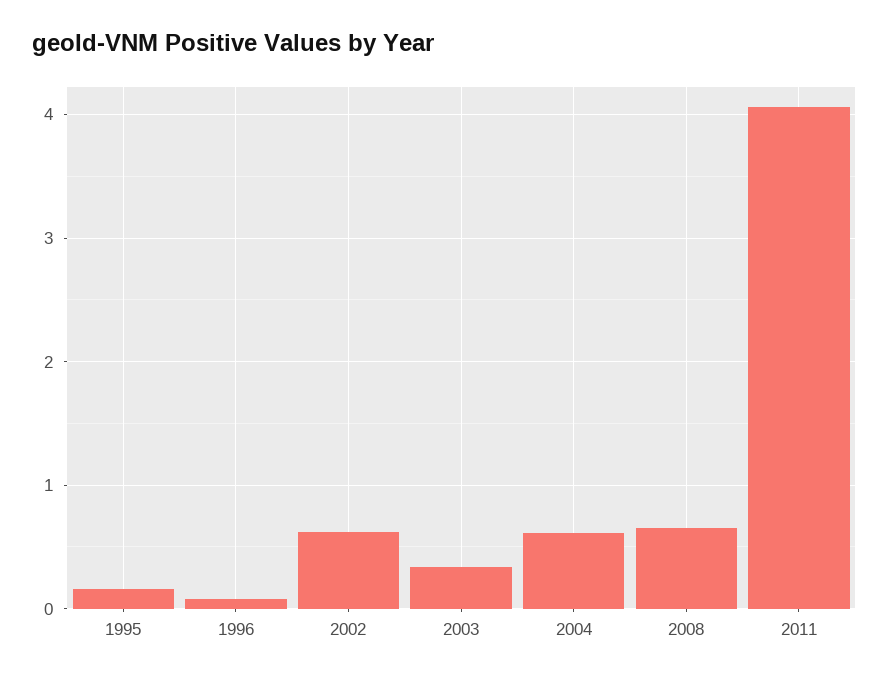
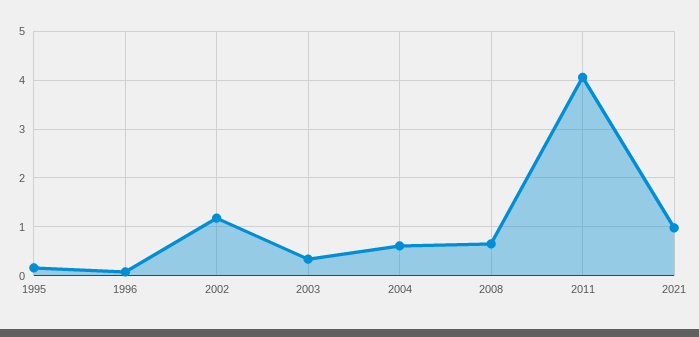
2002: 0.6 -> 1.2
2021: none -> 1

